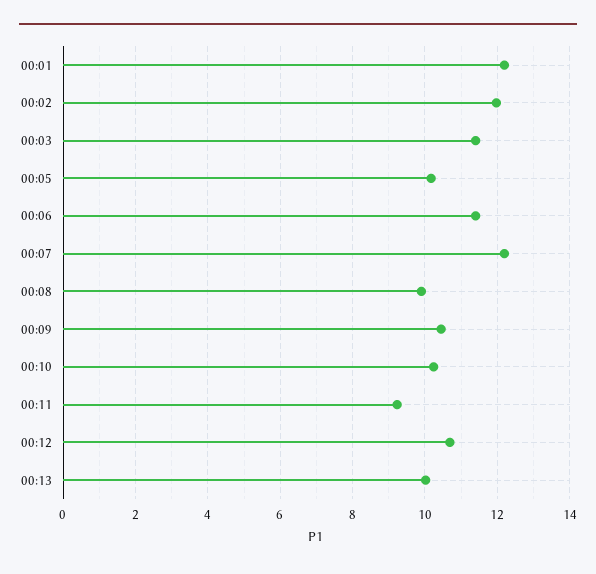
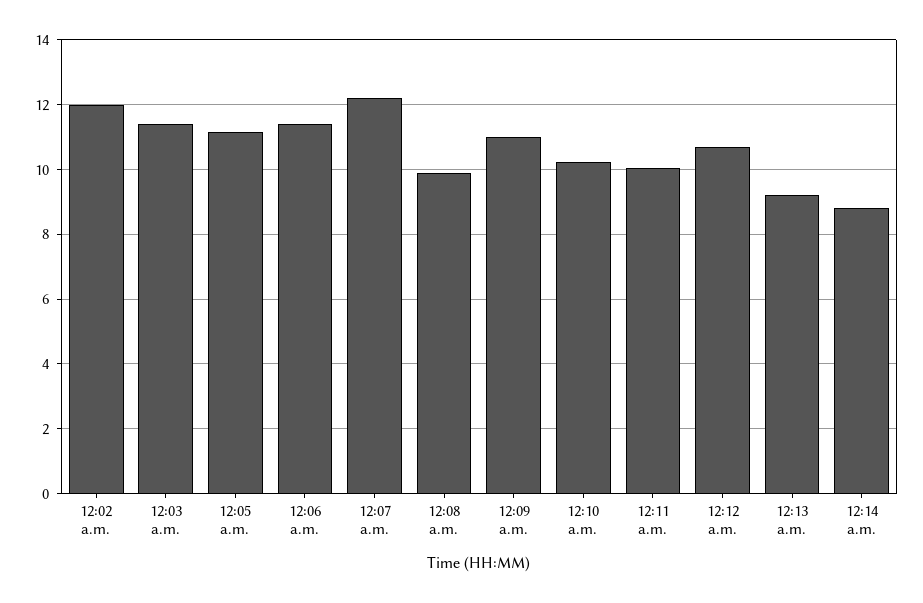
00:01: 12.2 -> none
00:05: 10.2 -> 11.2
00:09: 10.4 -> 11
00:11: 9.2 -> 10
00:13: 10 -> 9.2
12:14 a.m.: none -> 8.8

